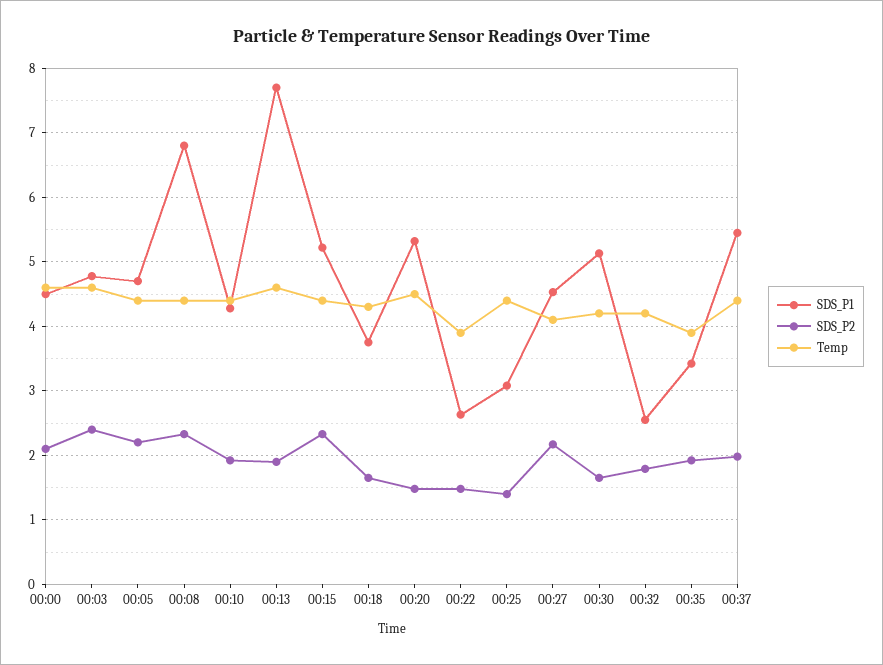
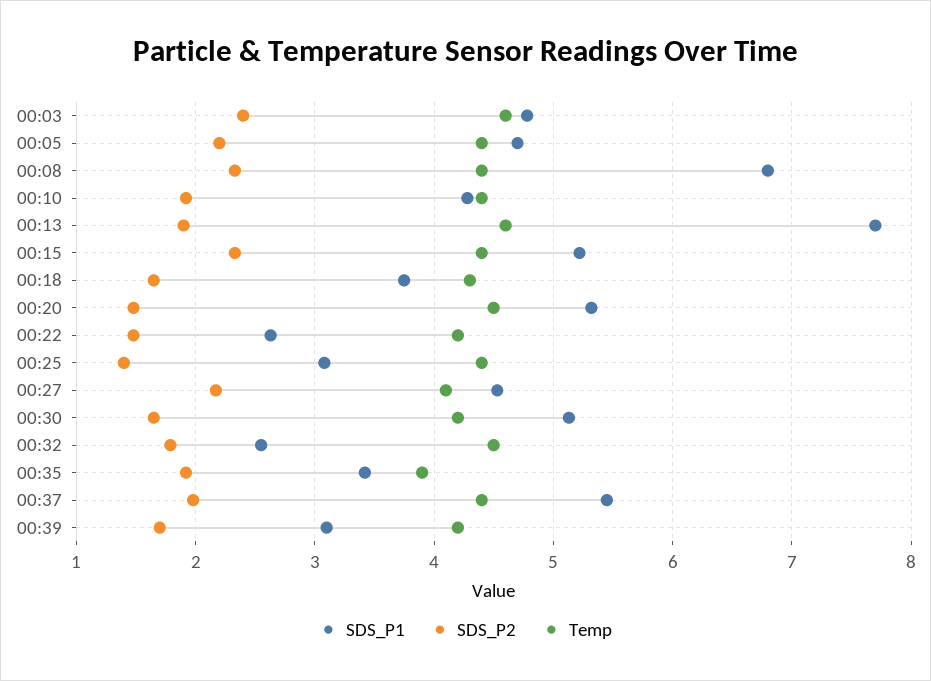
SDS_P1, 00:00: 4.5 -> none
SDS_P2, 00:00: 2.1 -> none
Temp, 00:00: 4.6 -> none
Temp, 00:22: 3.9 -> 4.2
Temp, 00:32: 4.2 -> 4.5
SDS_P1, 00:39: none -> 3.1
SDS_P2, 00:39: none -> 1.7
Temp, 00:39: none -> 4.2

